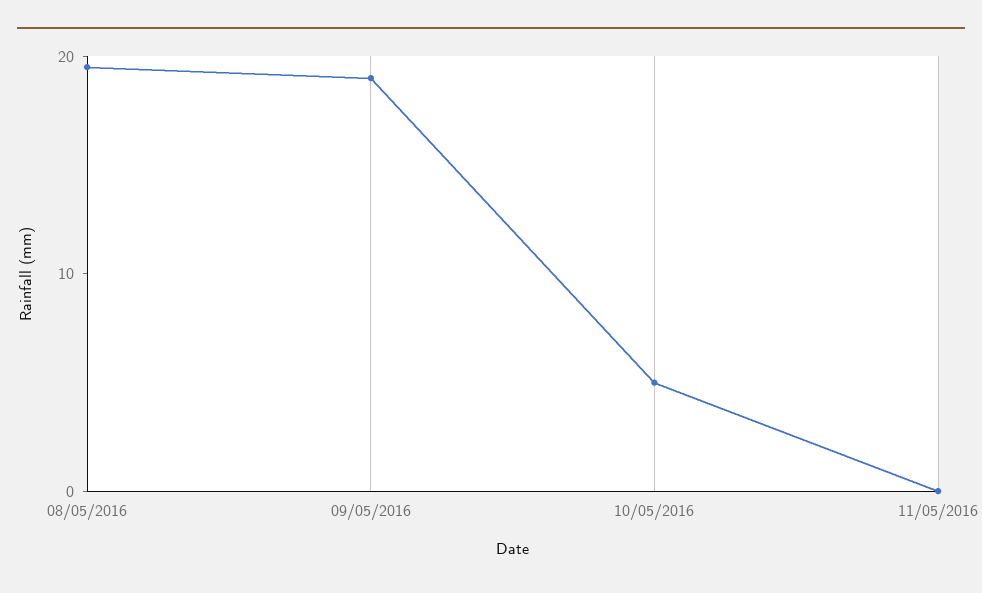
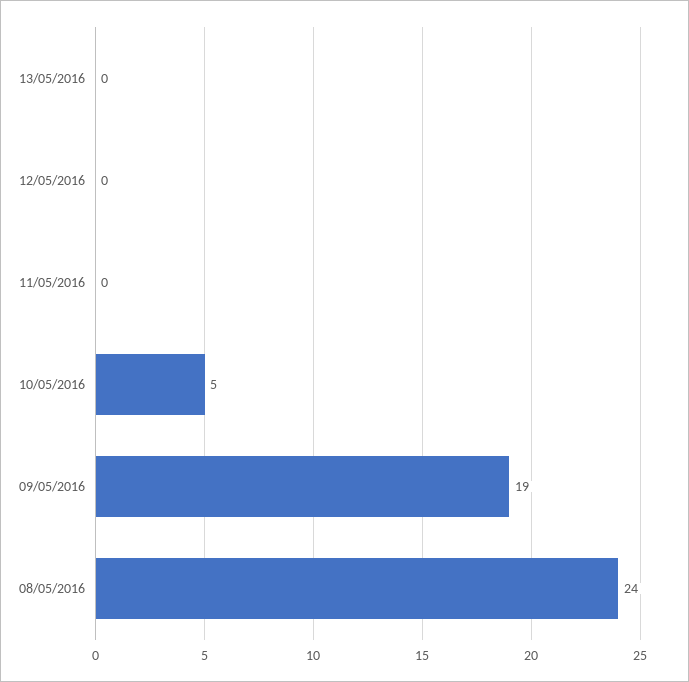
08/05/2016: 20 -> 24
13/05/2016: none -> 0
12/05/2016: none -> 0

